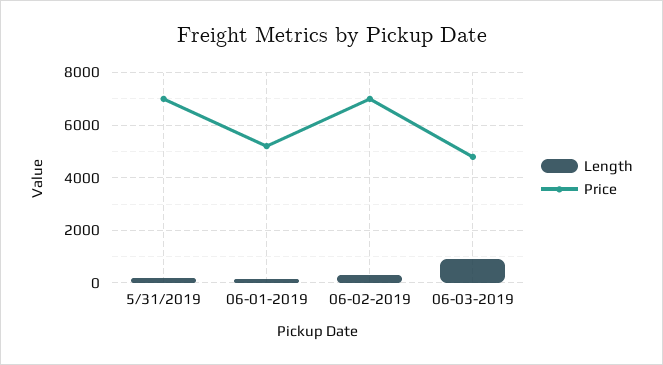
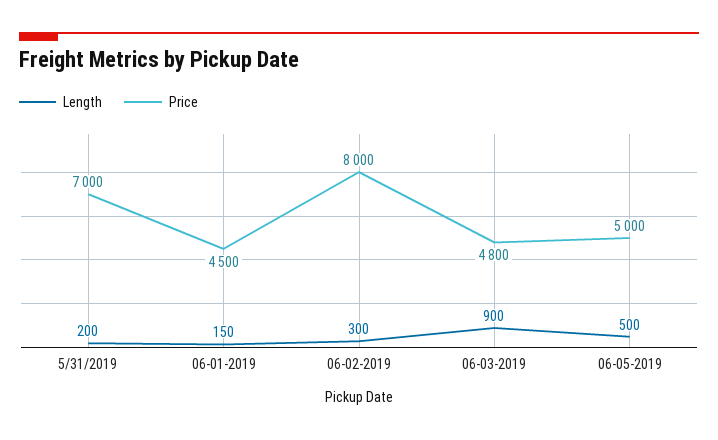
Price, 06-01-2019: 5250 -> 4500
Price, 06-02-2019: 7000 -> 8000
Length, 06-05-2019: none -> 500
Price, 06-05-2019: none -> 5000

